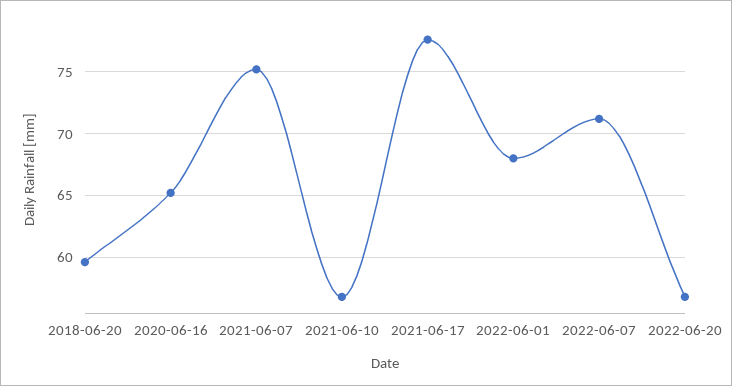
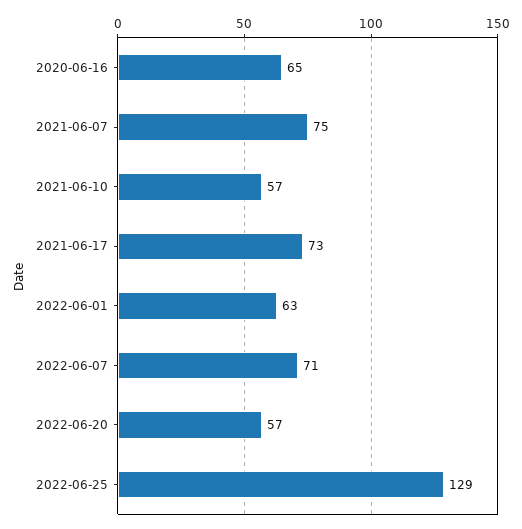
2018-06-20: 59.5 -> none
2021-06-17: 77.5 -> 73
2022-06-01: 68 -> 63
2022-06-25: none -> 129

